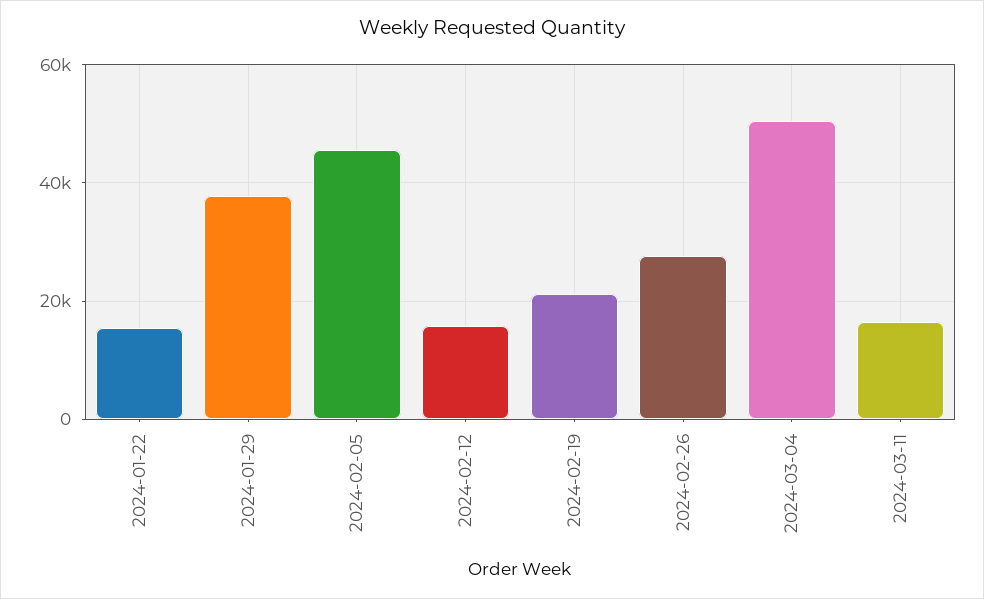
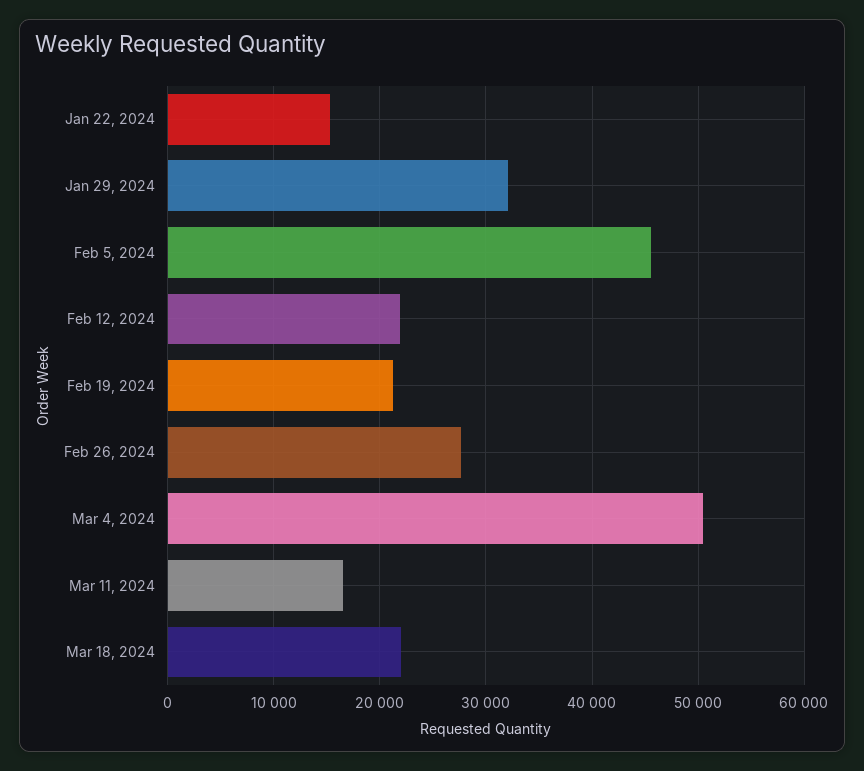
2024-01-29: 38000 -> 32000
2024-02-12: 16000 -> 22000
Mar 18, 2024: none -> 22000

